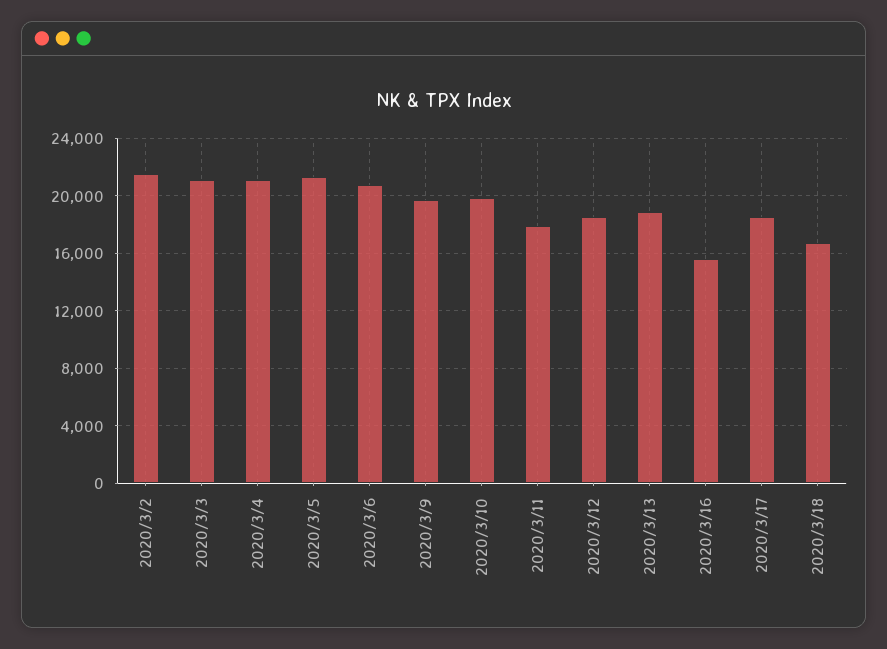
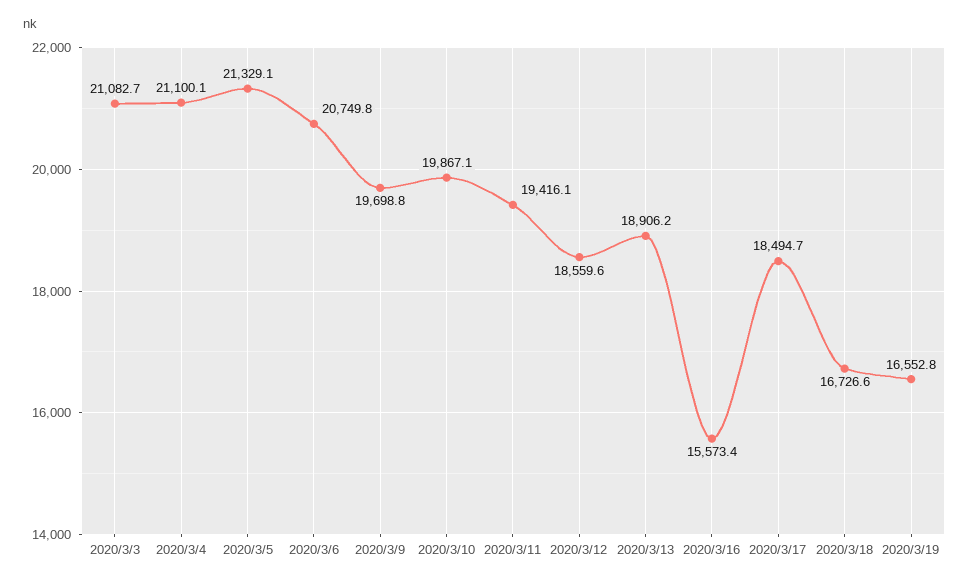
2020/3/2: 21500 -> none
2020/3/11: 18000 -> 19416.1
2020/3/19: none -> 16552.8

